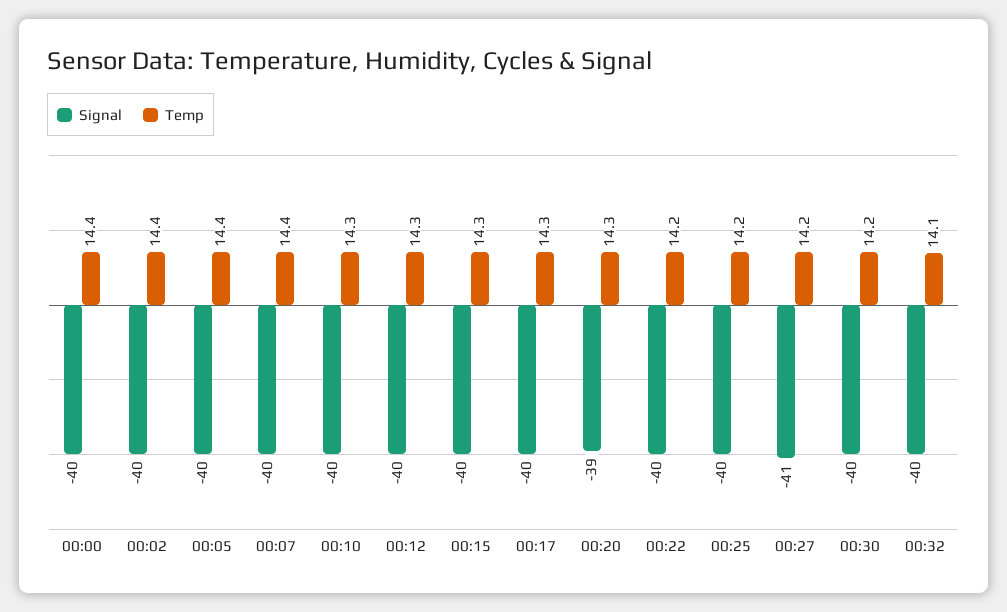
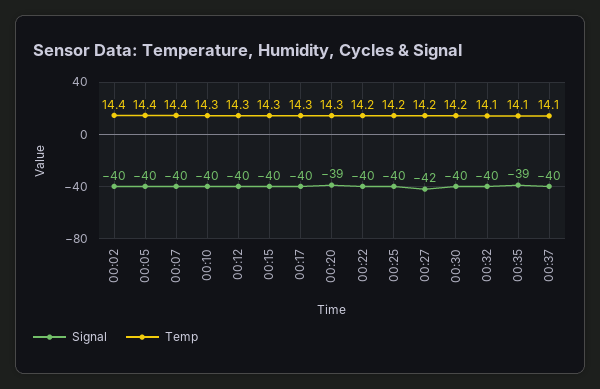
Signal, 00:00: -40 -> none
Temp, 00:00: 14.4 -> none
Signal, 00:27: -41 -> -42
Signal, 00:35: none -> -39
Temp, 00:35: none -> 14.1
Signal, 00:37: none -> -40
Temp, 00:37: none -> 14.1

